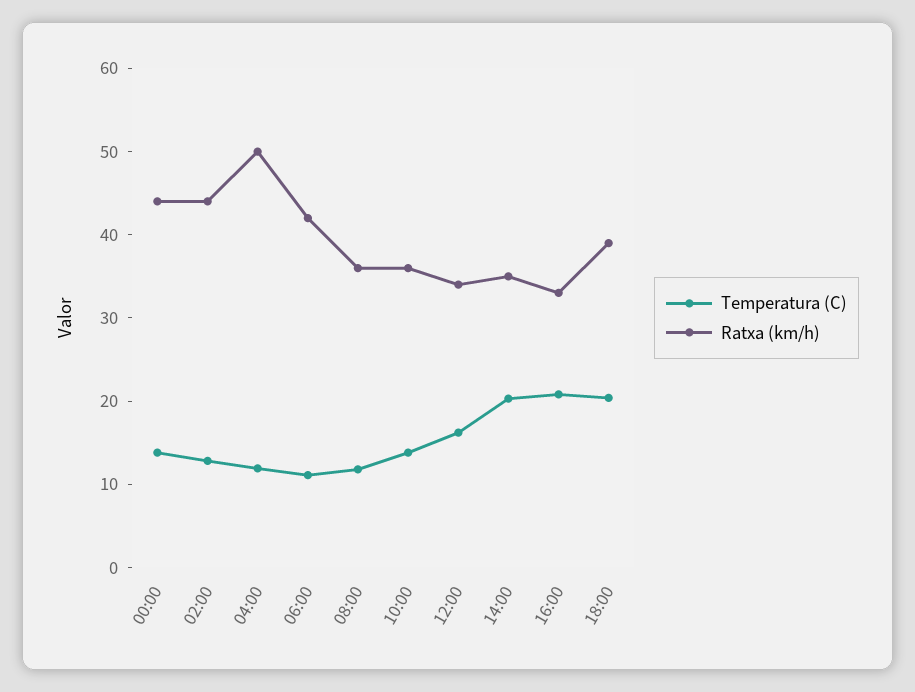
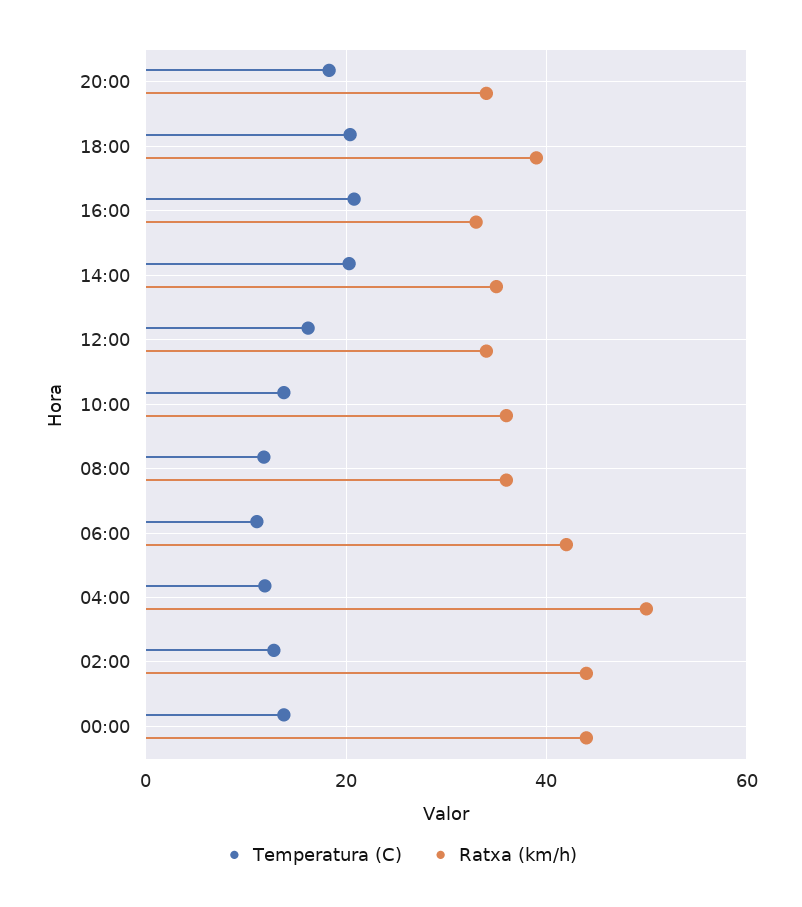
Temperatura (C), 20:00: none -> 18
Ratxa (km/h), 20:00: none -> 34

